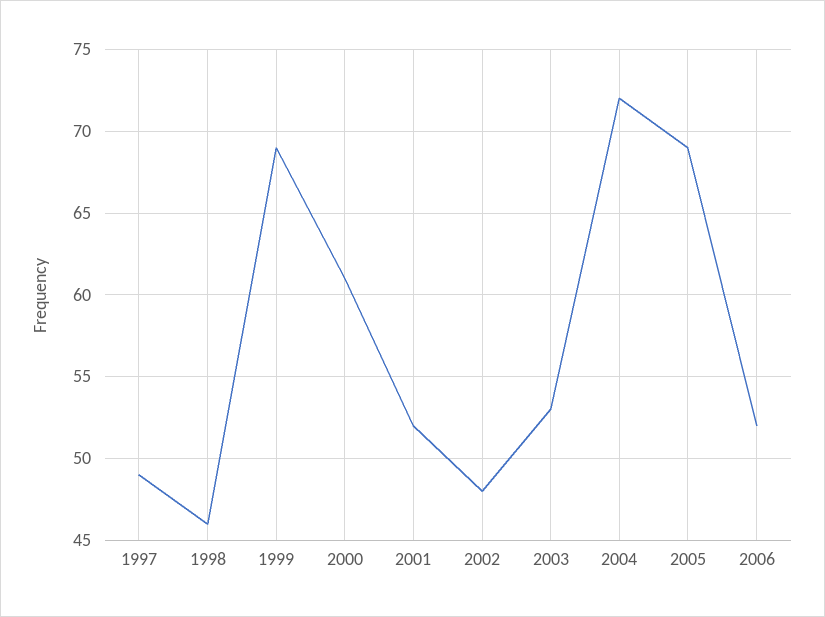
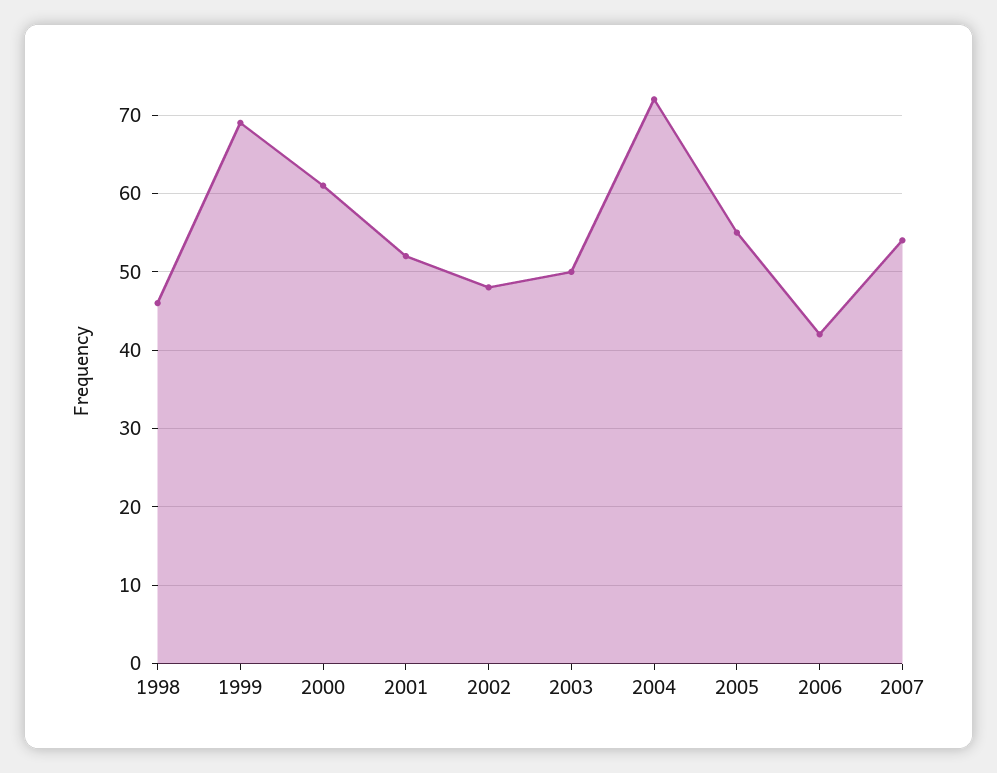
1997: 49 -> none
2003: 53 -> 50
2005: 69 -> 55
2006: 52 -> 42
2007: none -> 54

